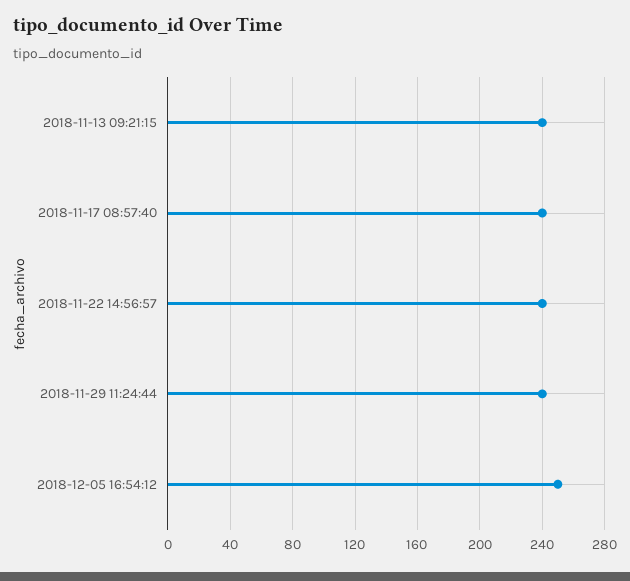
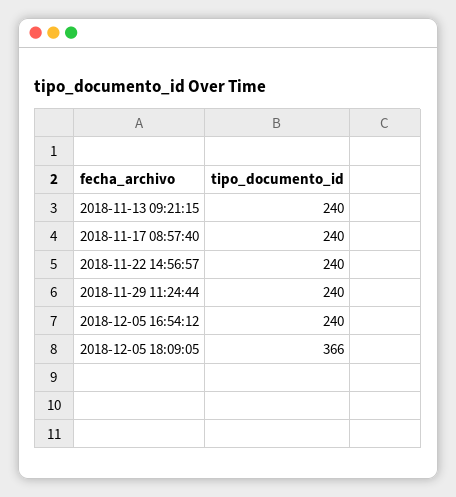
2018-12-05 16:54:12: 250 -> 240
2018-12-05 18:09:05: none -> 366

